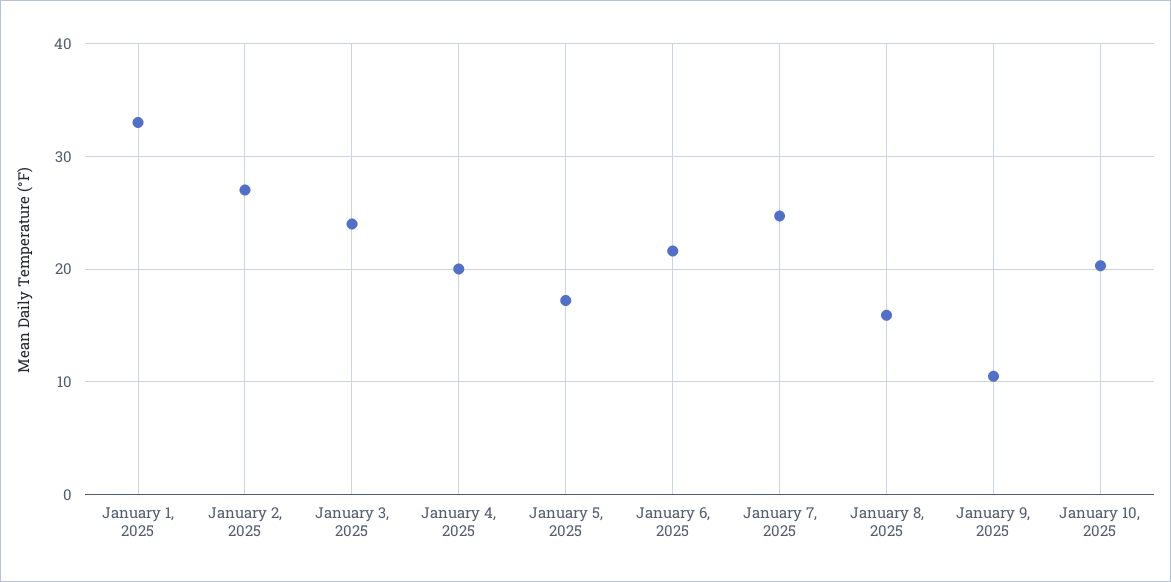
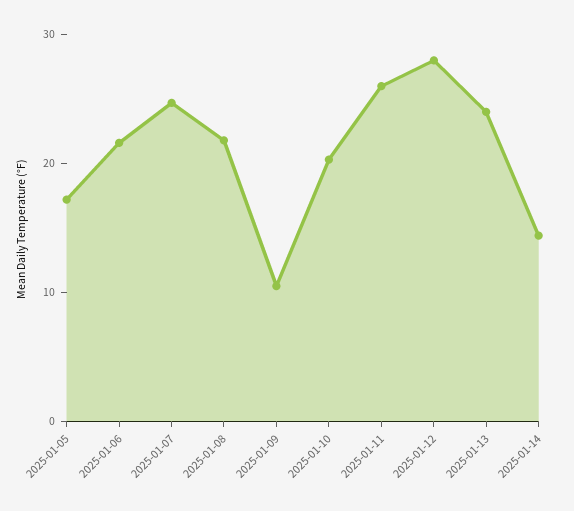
January 1, 2025: 33 -> none
January 2, 2025: 27 -> none
January 3, 2025: 24 -> none
January 4, 2025: 20 -> none
January 8, 2025: 16 -> 22
2025-01-11: none -> 26
2025-01-12: none -> 28
2025-01-13: none -> 24
2025-01-14: none -> 14

